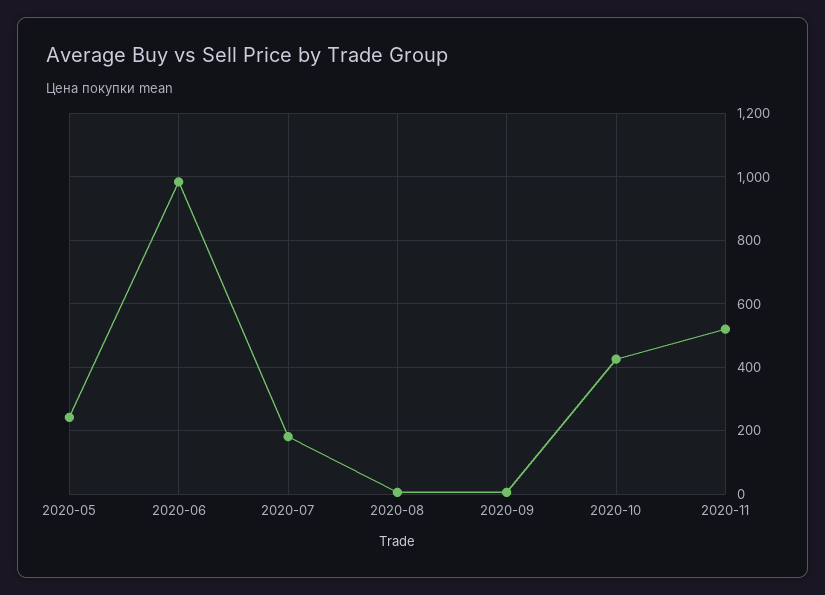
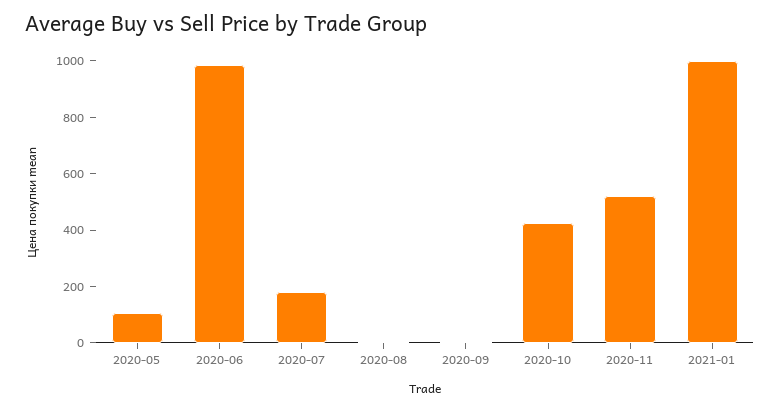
2020-05: 240 -> 100
2021-01: none -> 1000

